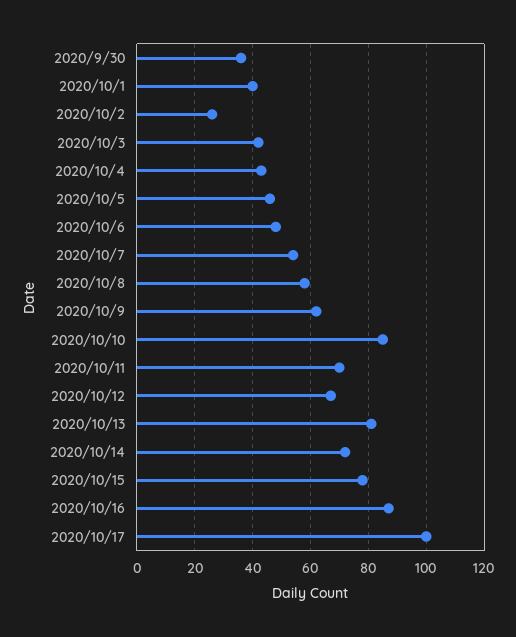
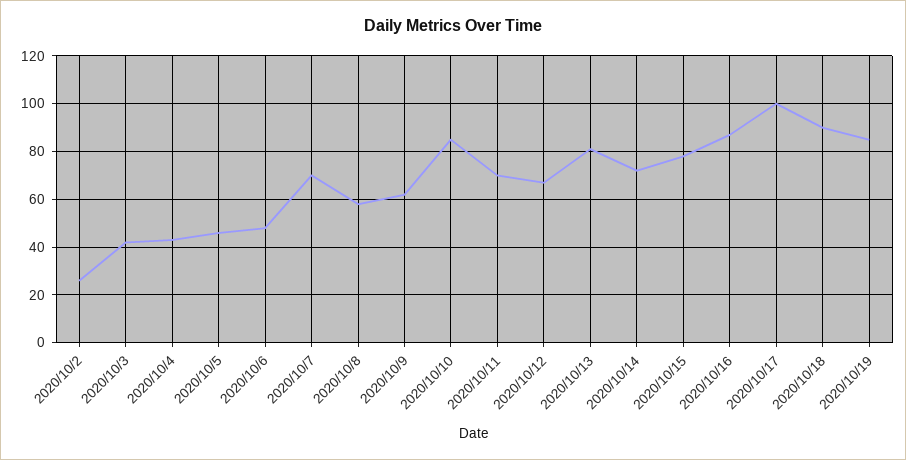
2020/9/30: 35 -> none
2020/10/1: 40 -> none
2020/10/7: 55 -> 70
2020/10/18: none -> 90
2020/10/19: none -> 85

